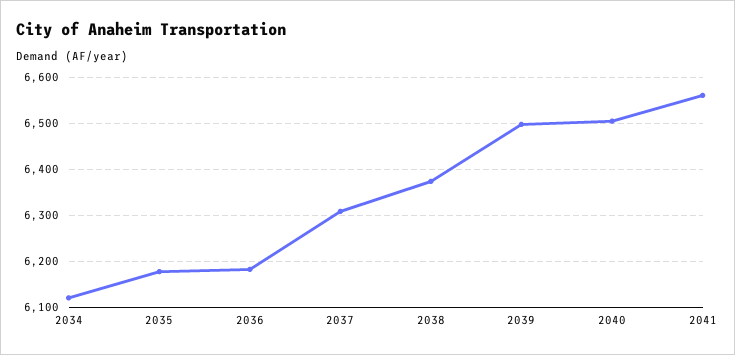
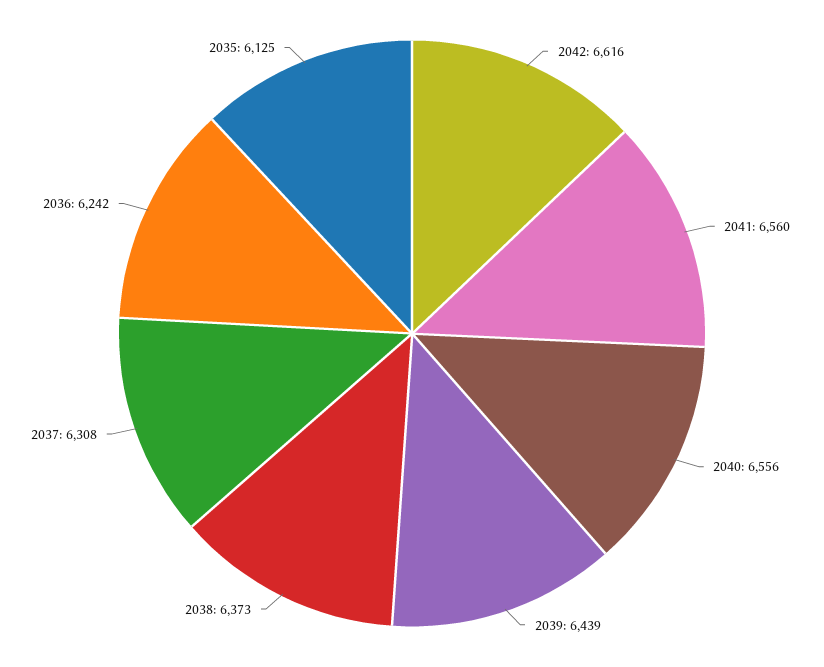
2034: 6120 -> none
2035: 6180 -> 6125
2036: 6180 -> 6242
2039: 6500 -> 6439
2040: 6500 -> 6556
2042: none -> 6616

